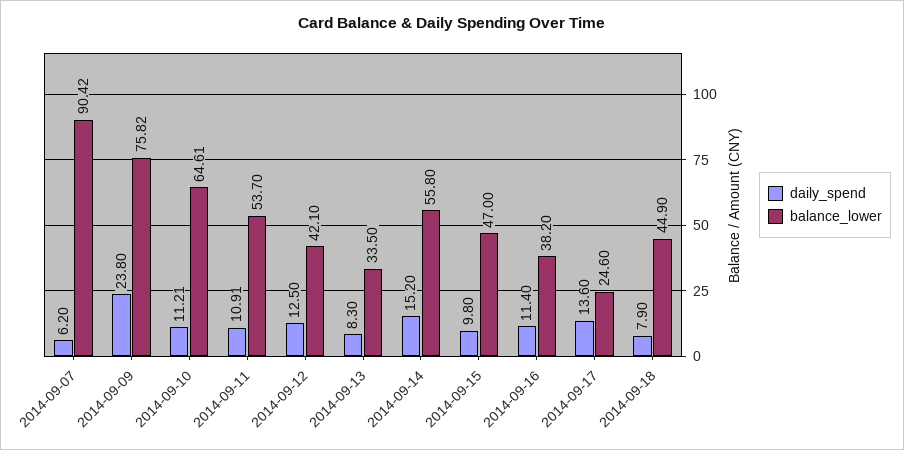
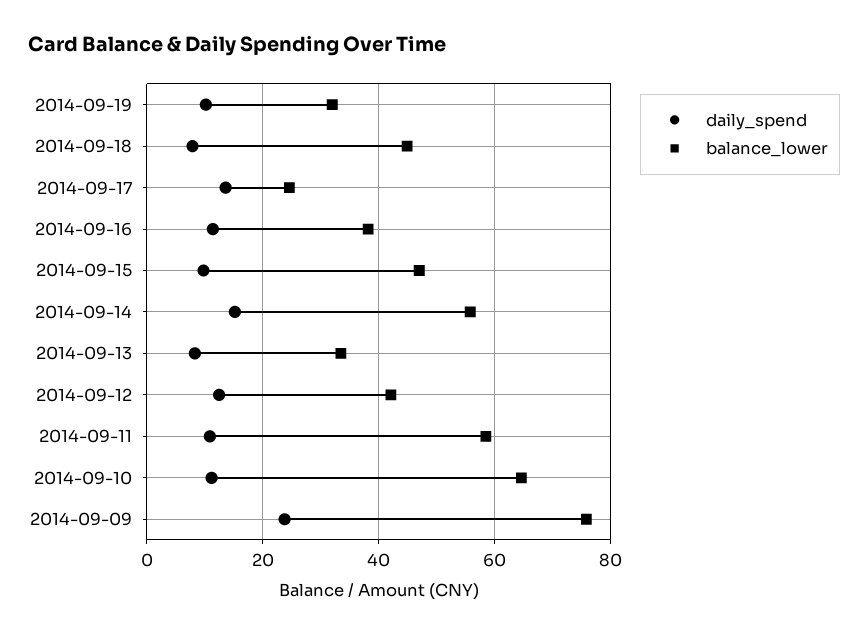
daily_spend, 2014-09-07: 6.2 -> none
balance_lower, 2014-09-07: 90.42 -> none
balance_lower, 2014-09-11: 53.7 -> 58
daily_spend, 2014-09-19: none -> 10
balance_lower, 2014-09-19: none -> 32

